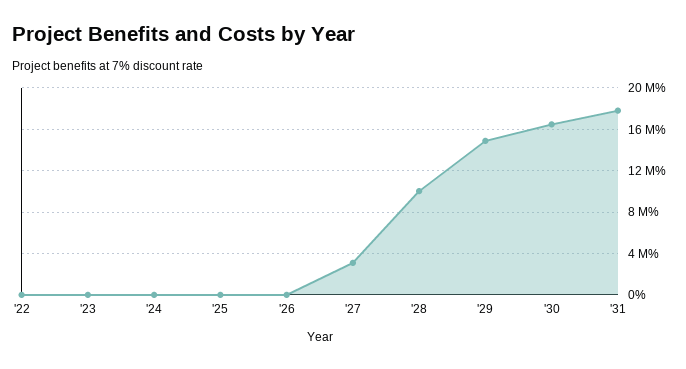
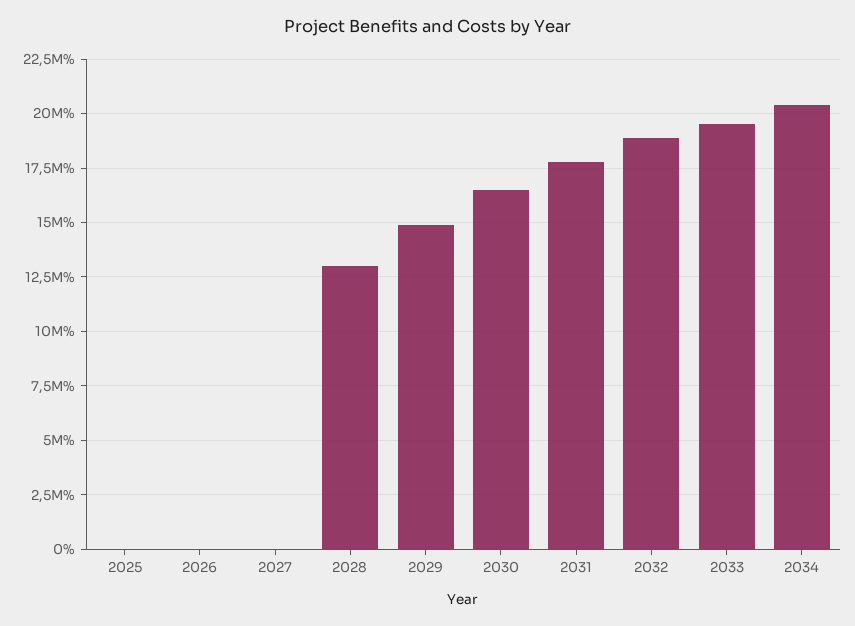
'22: 0 -> none
'23: 0 -> none
'24: 0 -> none
'27: 3000000 -> 0
'28: 10000000 -> 13000000
2032: none -> 19000000
2033: none -> 19500000
2034: none -> 20500000

